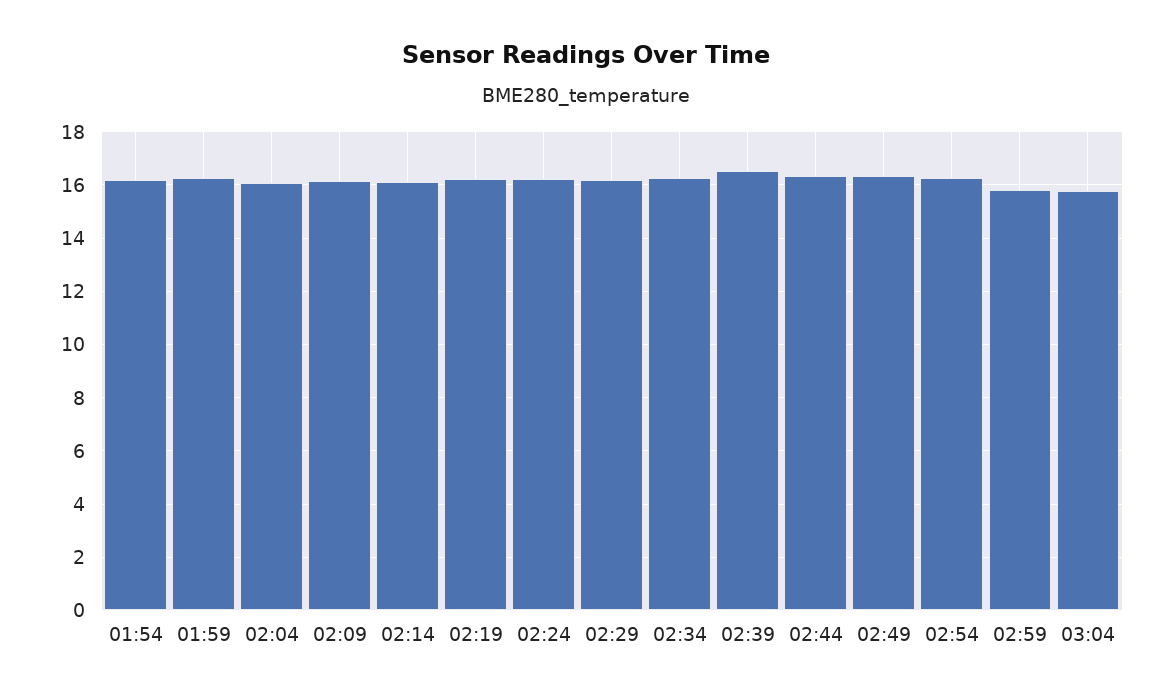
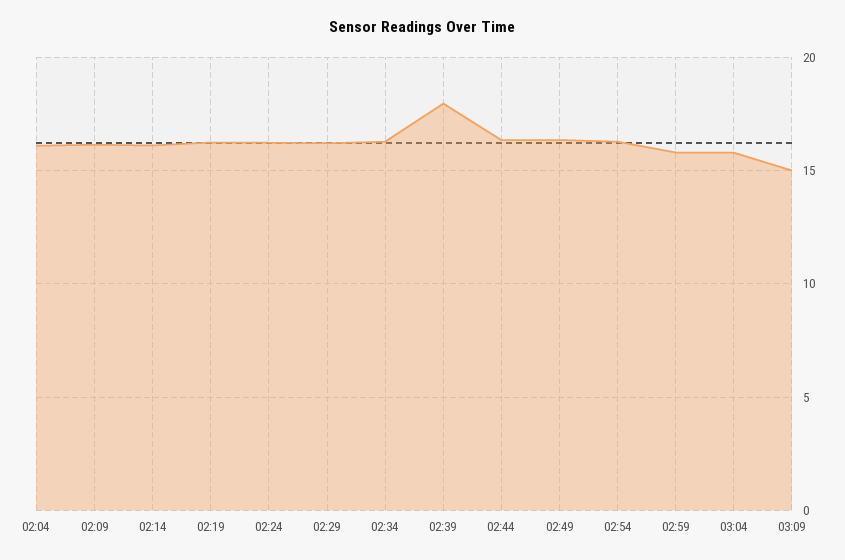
01:54: 16.25 -> none
01:59: 16.25 -> none
02:39: 16.5 -> 18
03:09: none -> 15

